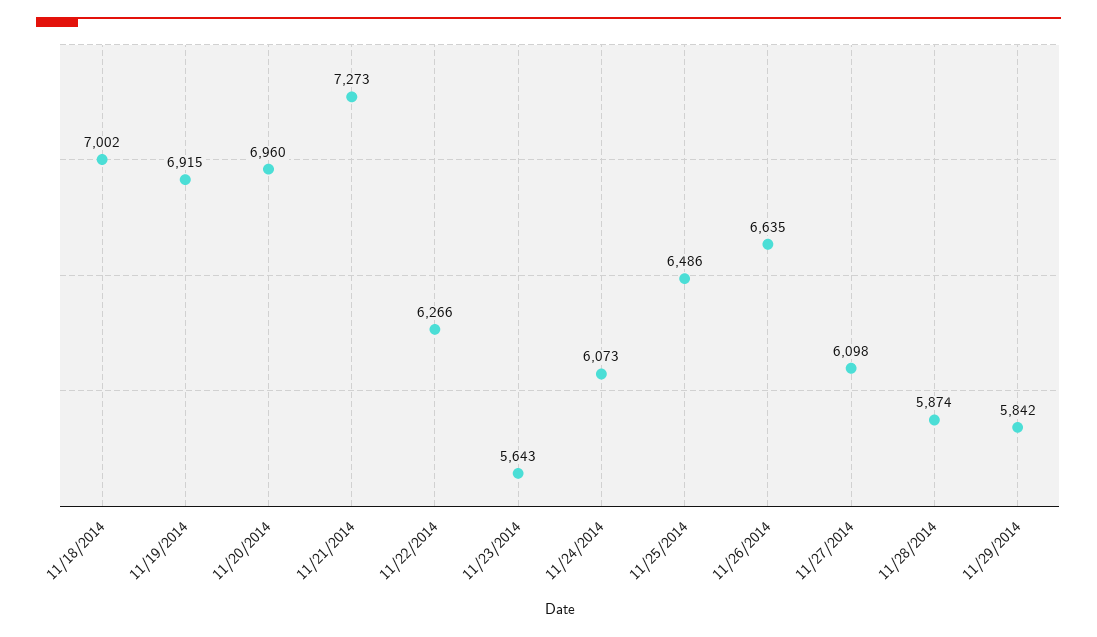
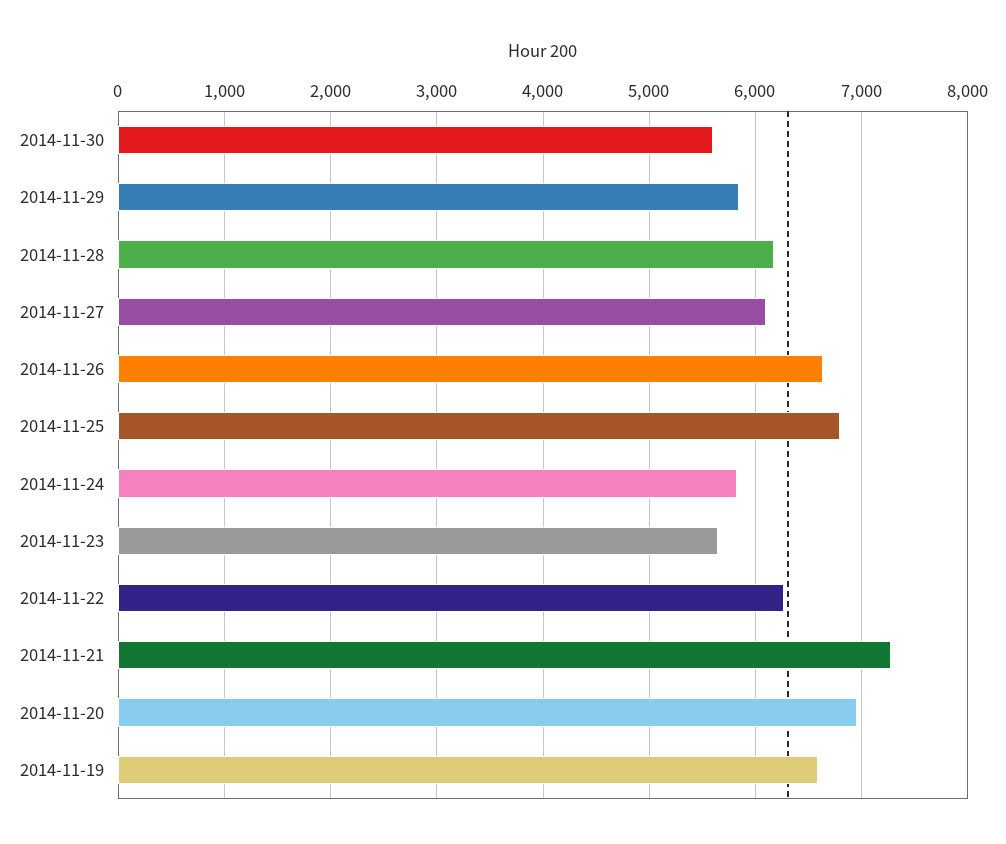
11/18/2014: 7002 -> none
11/19/2014: 6915 -> 6600
11/24/2014: 6073 -> 5800
11/25/2014: 6486 -> 6800
11/28/2014: 5874 -> 6200
2014-11-30: none -> 5600

